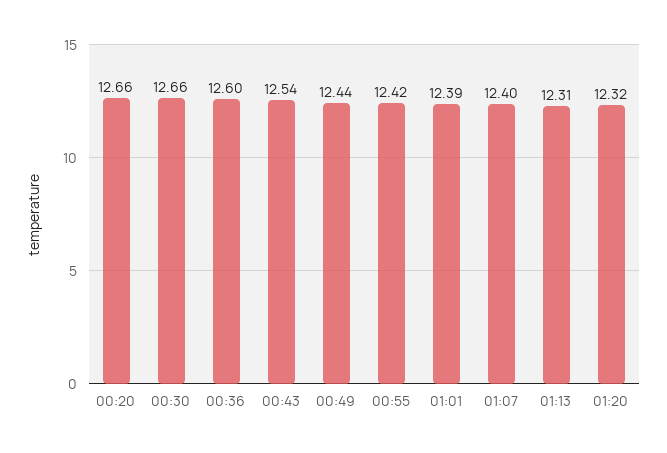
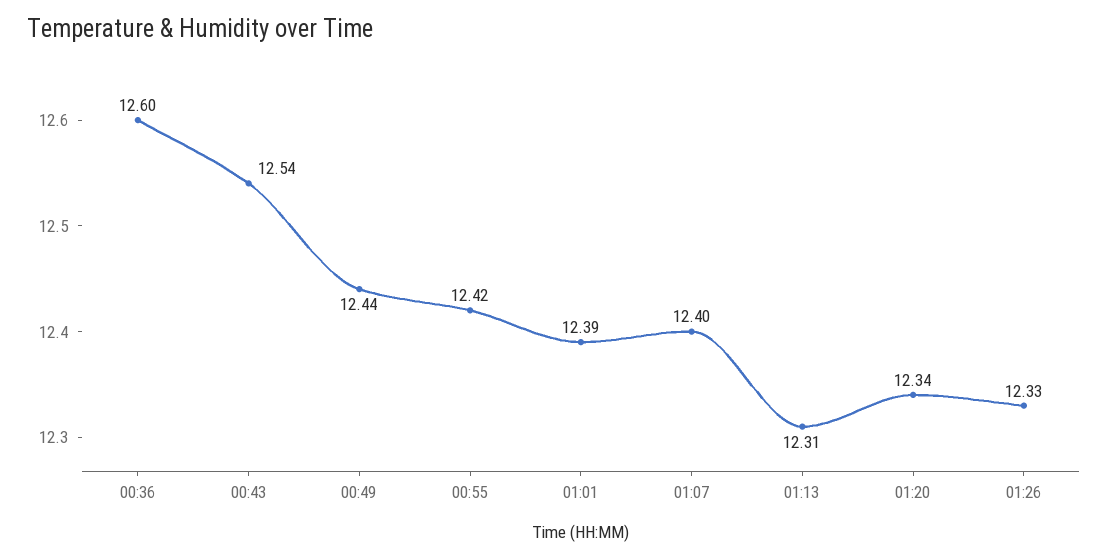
00:20: 12.66 -> none
00:30: 12.66 -> none
01:20: 12.32 -> 12.34
01:26: none -> 12.33

